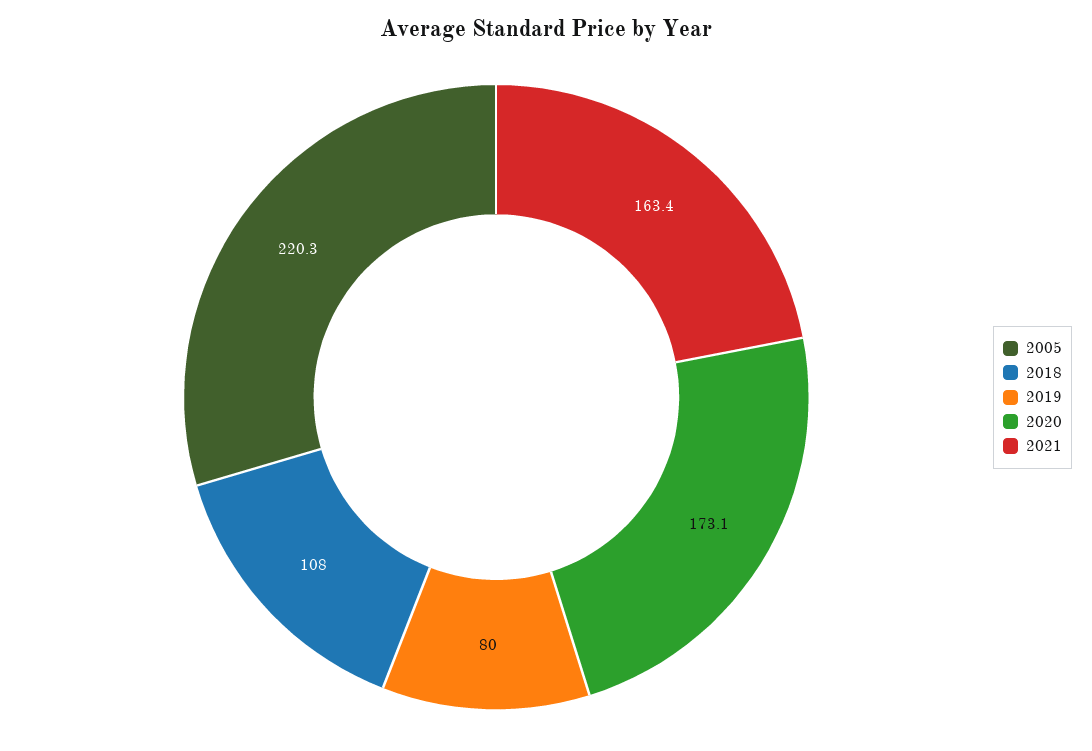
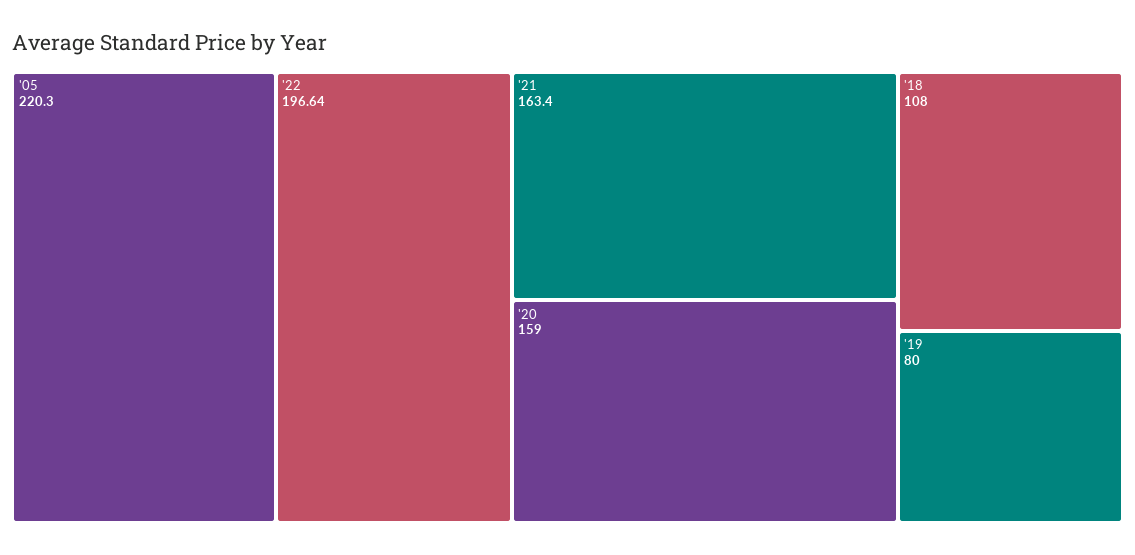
2020: 173.1 -> 159
'22: none -> 196.64

